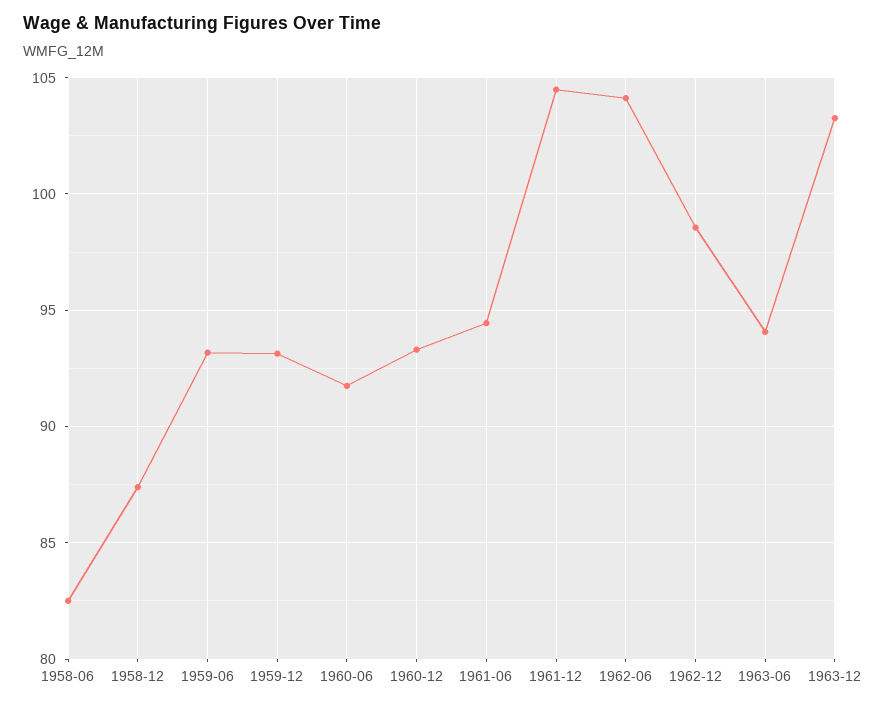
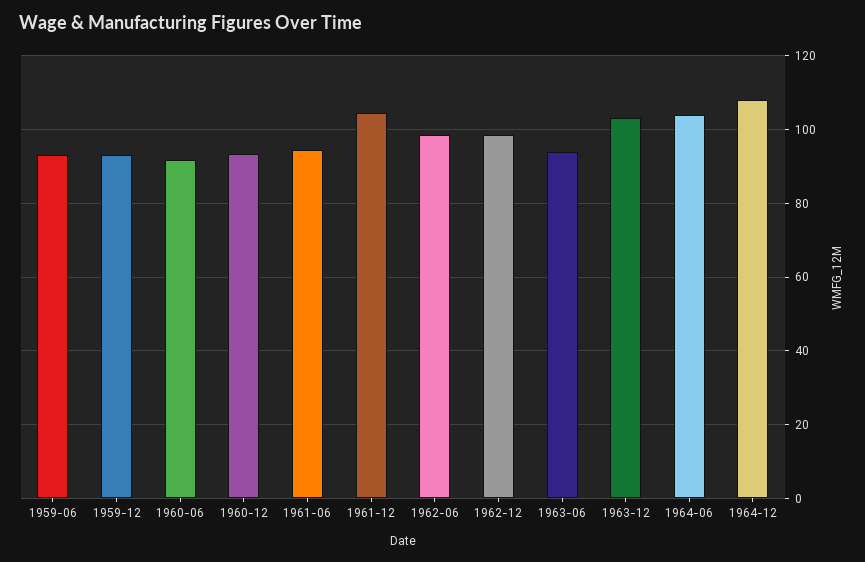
1958-06: 82.5 -> none
1958-12: 87.5 -> none
1962-06: 104 -> 98
1964-06: none -> 104
1964-12: none -> 108

